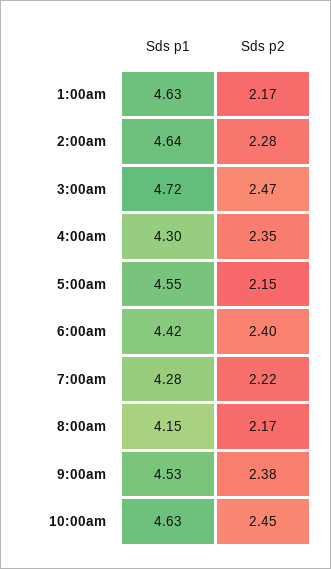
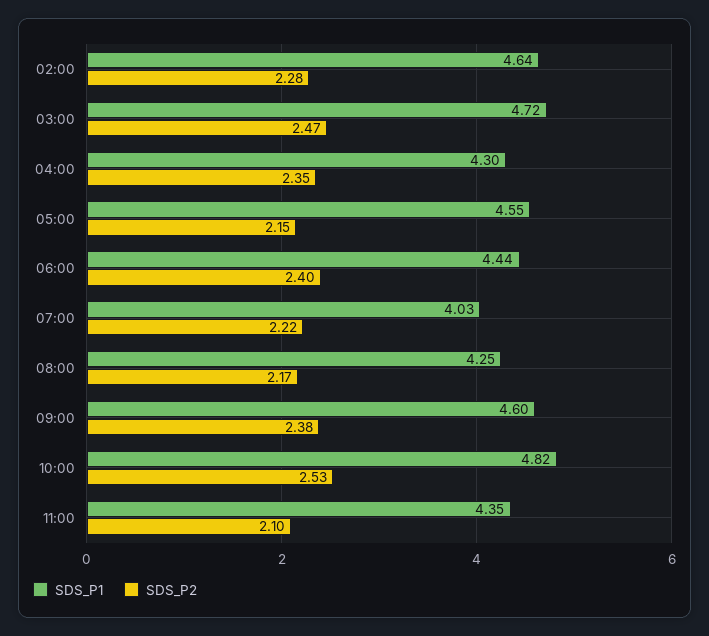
Sds p1, 1:00am: 4.63 -> none
Sds p2, 1:00am: 2.17 -> none
Sds p1, 6:00am: 4.42 -> 4.44
Sds p1, 7:00am: 4.28 -> 4.03
Sds p1, 8:00am: 4.15 -> 4.25
Sds p1, 9:00am: 4.53 -> 4.6
Sds p1, 10:00am: 4.63 -> 4.82
Sds p2, 10:00am: 2.45 -> 2.53
Sds p1, 11:00: none -> 4.35
Sds p2, 11:00: none -> 2.1

